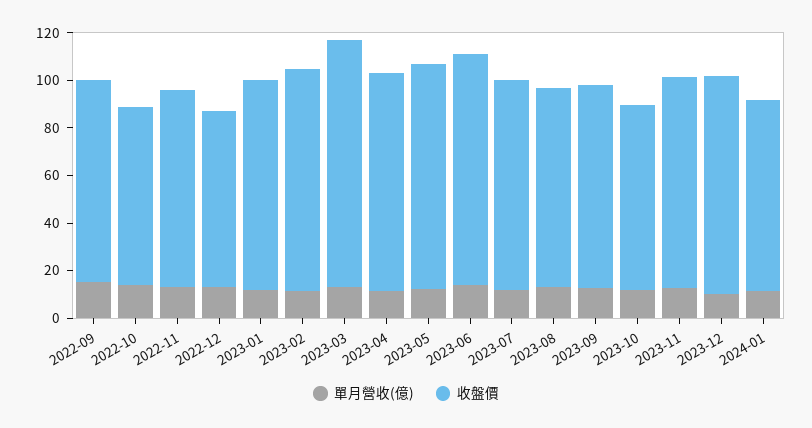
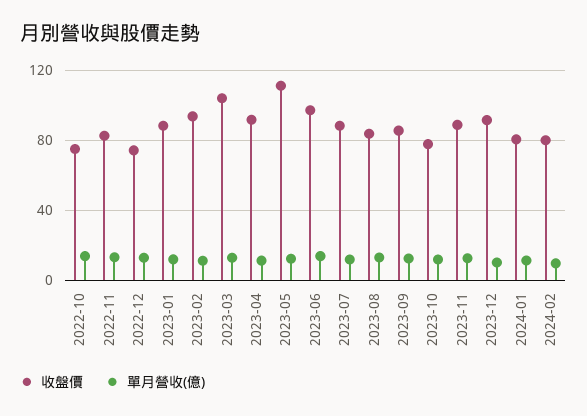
單月營收(億), 2022-09: 15 -> none
收盤價, 2022-09: 85 -> none
收盤價, 2023-05: 95 -> 110
收盤價, 2024-02: none -> 80
單月營收(億), 2024-02: none -> 10

